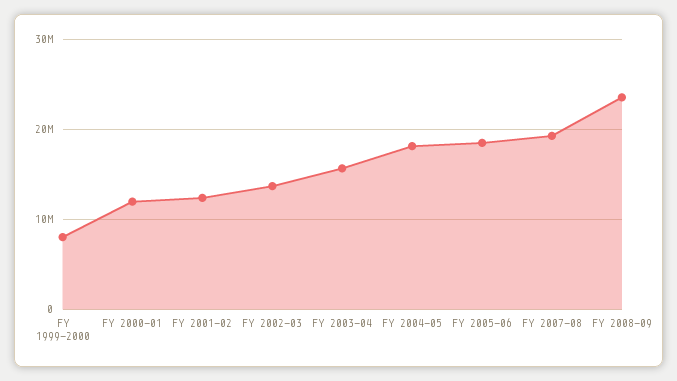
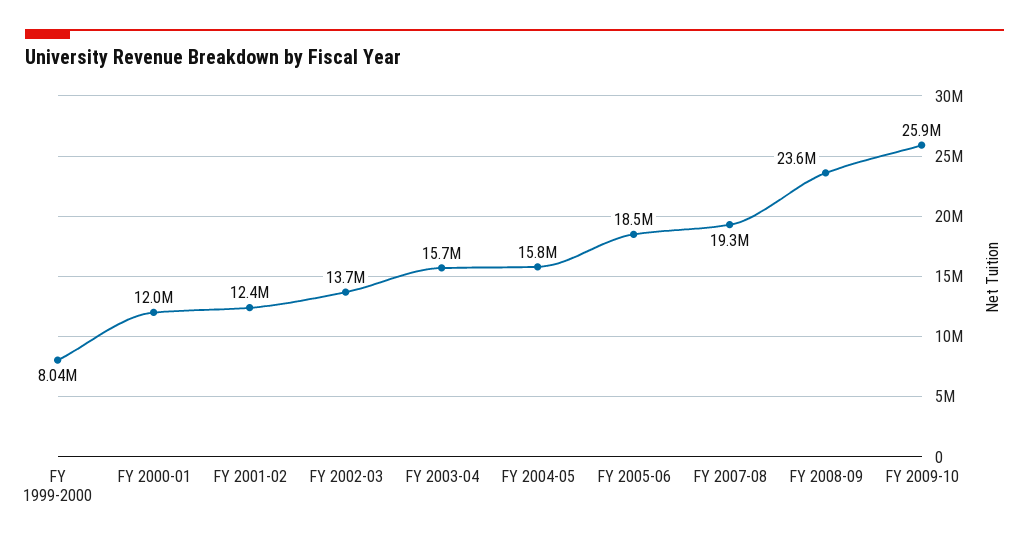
FY 2004-05: 18000000 -> 15800000
FY 2009-10: none -> 25900000

